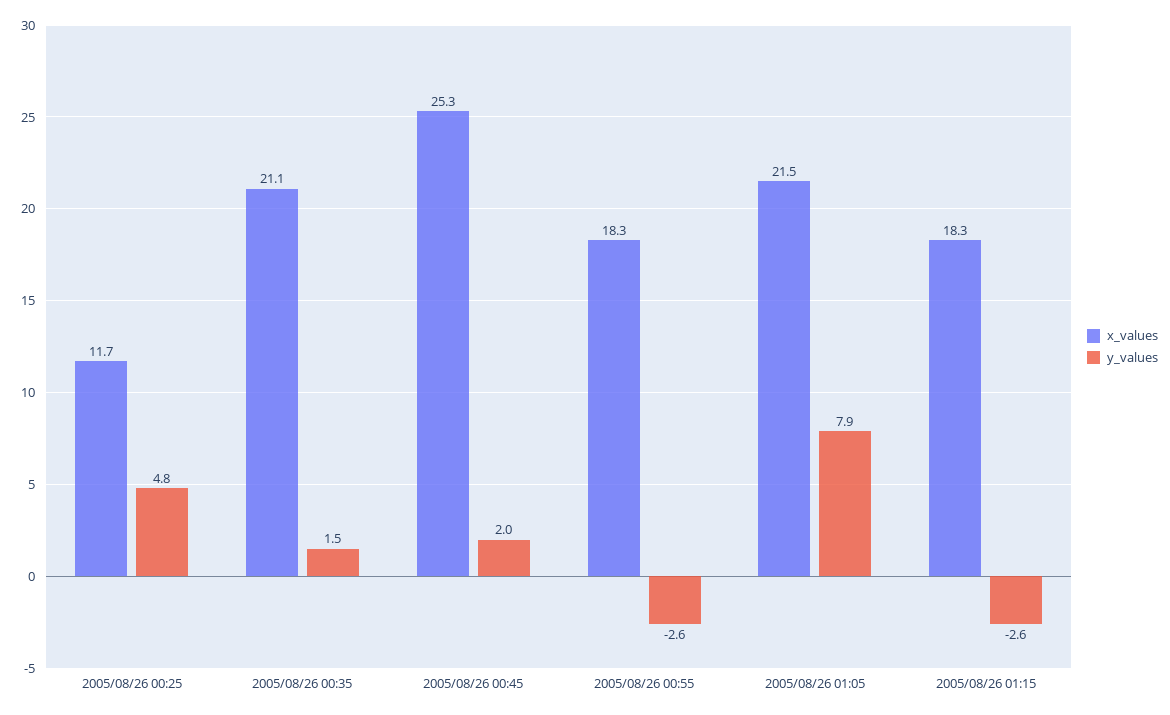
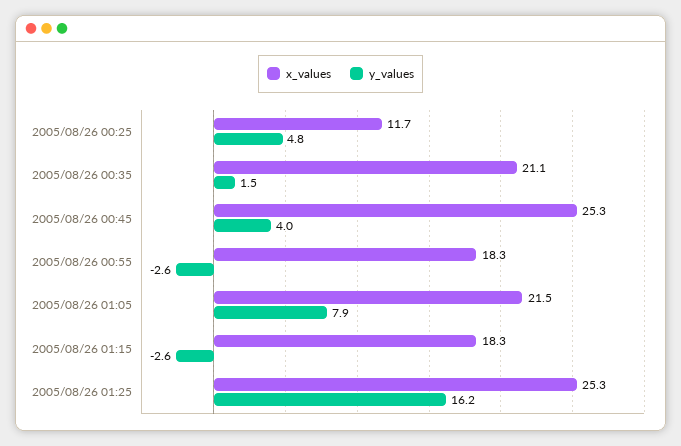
y_values, 2005/08/26 00:45: 2 -> 4
x_values, 2005/08/26 01:25: none -> 25.3
y_values, 2005/08/26 01:25: none -> 16.2

